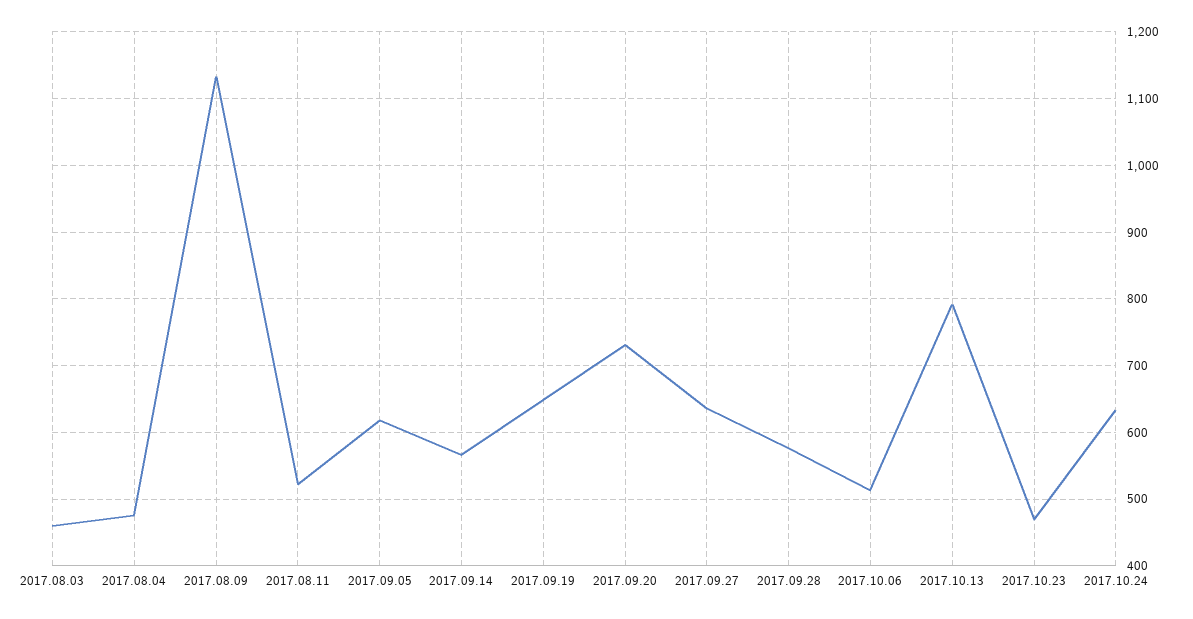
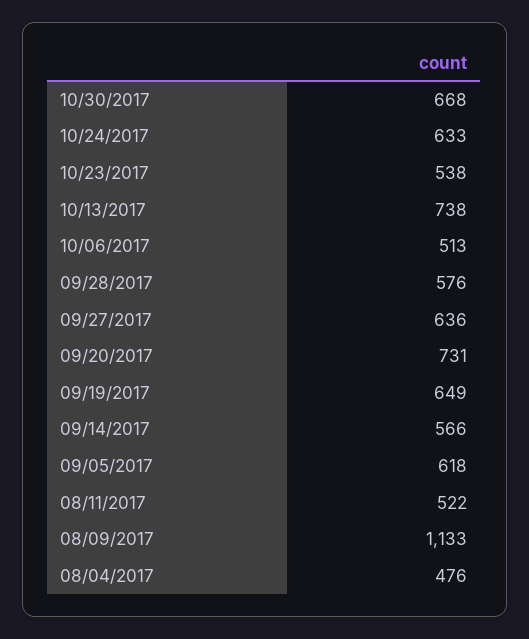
2017.08.03: 460 -> none
2017.10.13: 790 -> 738
2017.10.23: 470 -> 538
10/30/2017: none -> 668

